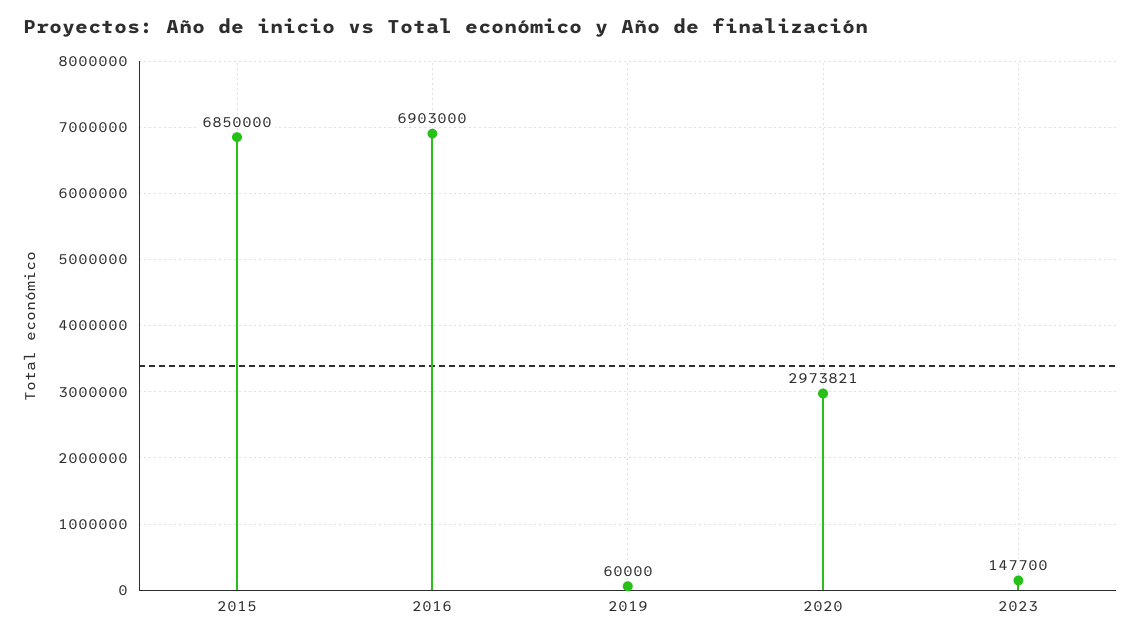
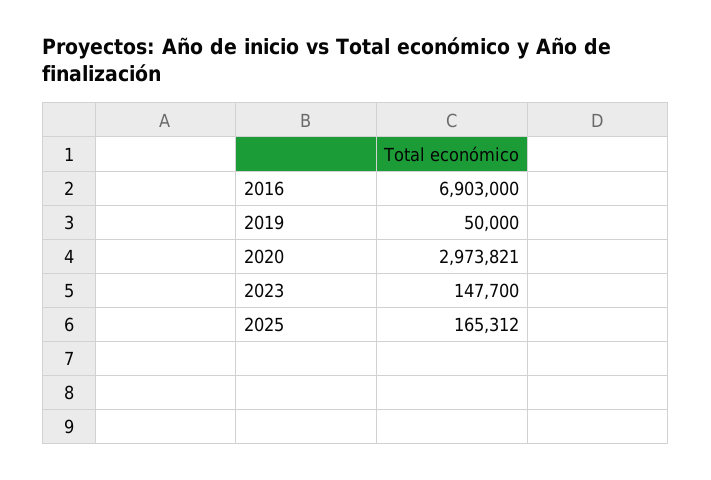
2015: 6850000 -> none
2019: 60000 -> 50000
2025: none -> 165312

